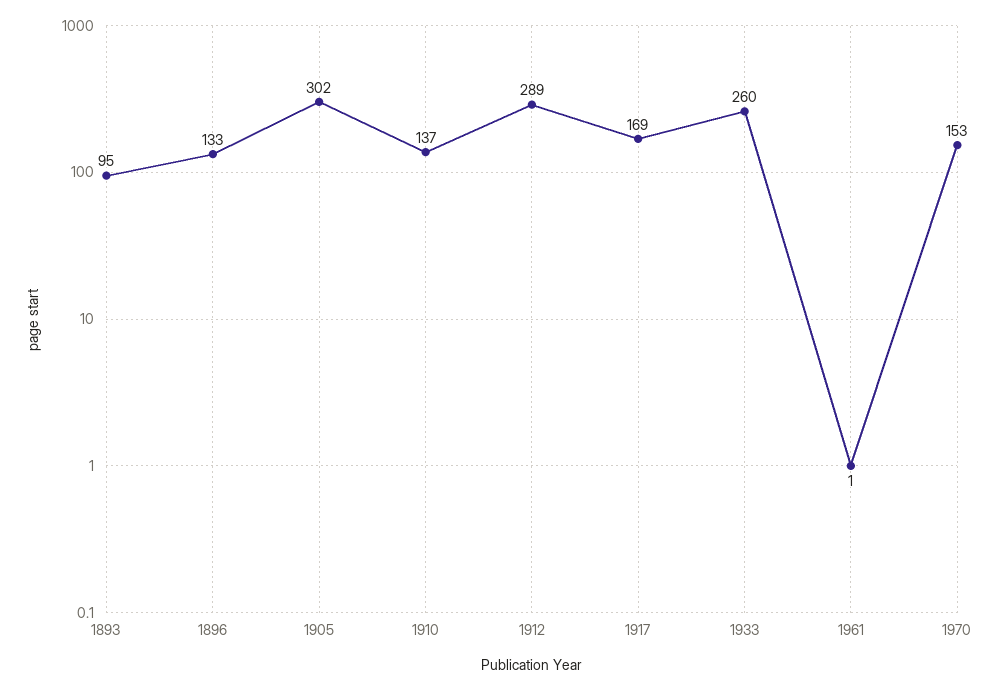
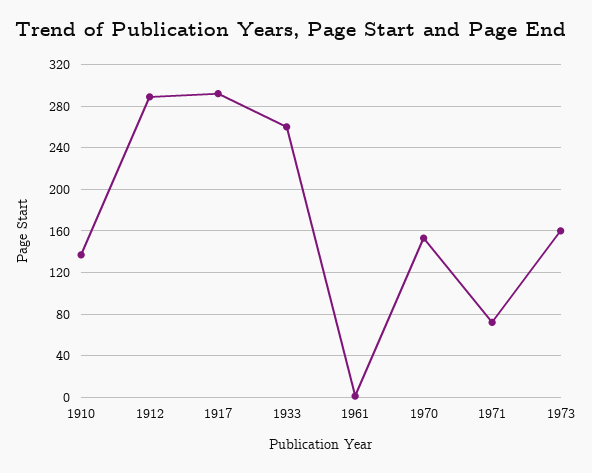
1893: 95 -> none
1896: 133 -> none
1905: 302 -> none
1917: 169 -> 290
1971: none -> 70
1973: none -> 160

